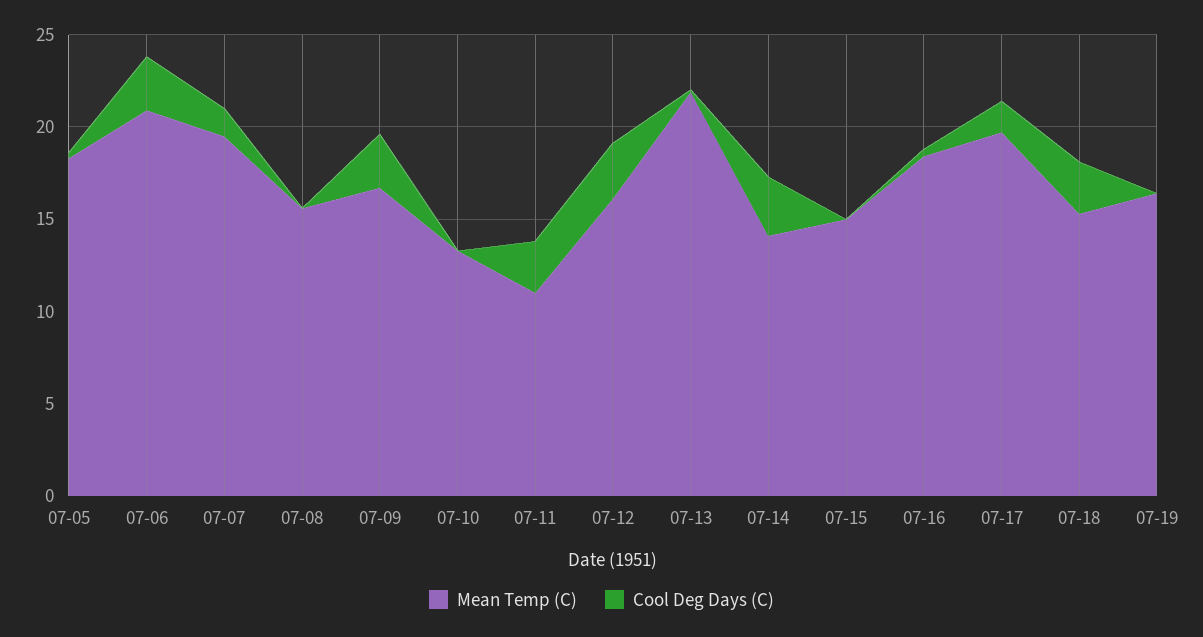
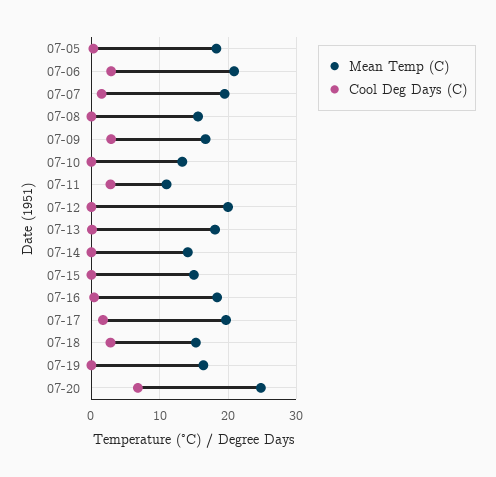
Mean Temp (C), 07-12: 16 -> 20
Cool Deg Days (C), 07-12: 3 -> 0
Mean Temp (C), 07-13: 22 -> 18
Cool Deg Days (C), 07-14: 3 -> 0
Mean Temp (C), 07-20: none -> 25
Cool Deg Days (C), 07-20: none -> 7

